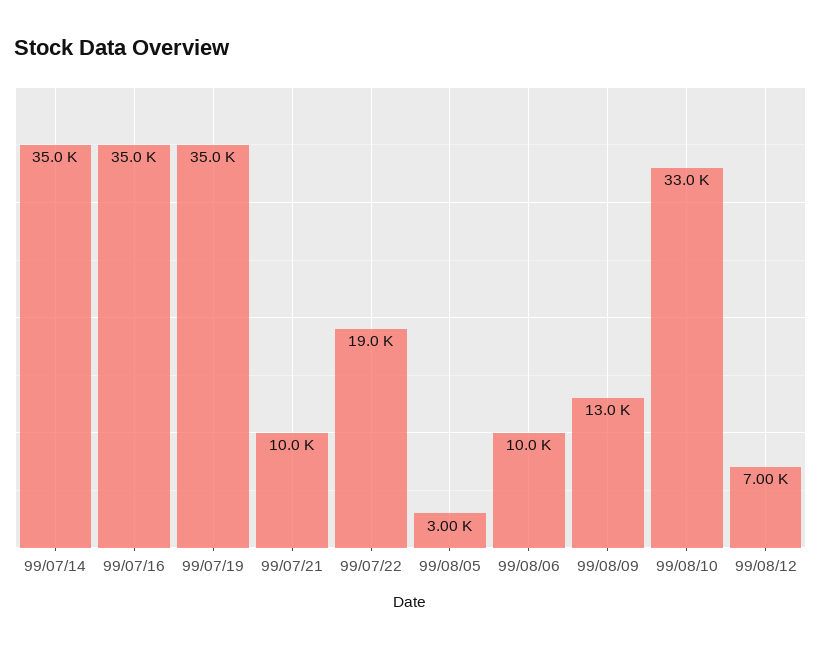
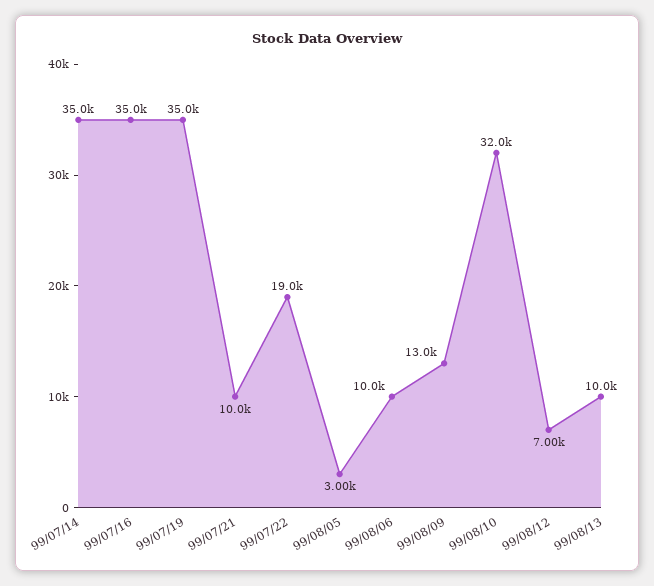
99/08/10: 33000 -> 32000
99/08/13: none -> 10000

